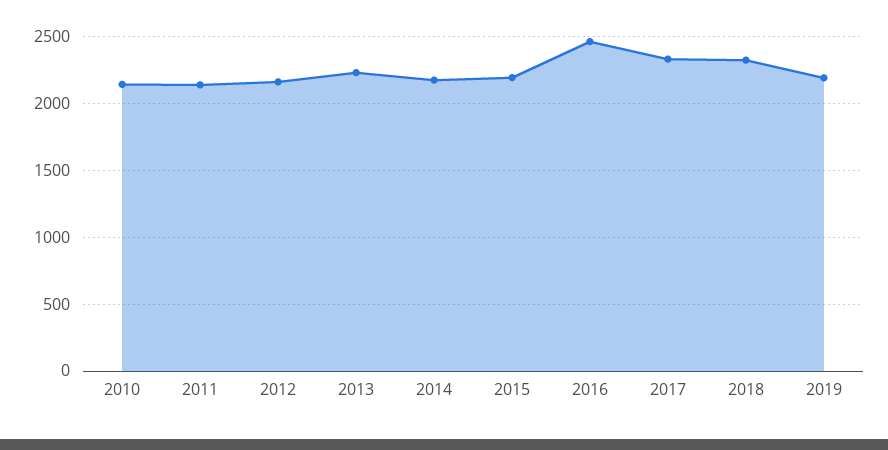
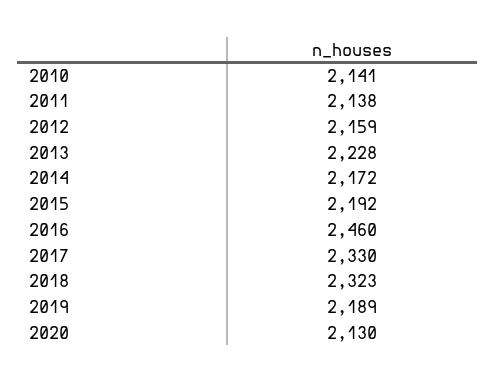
2020: none -> 2130

